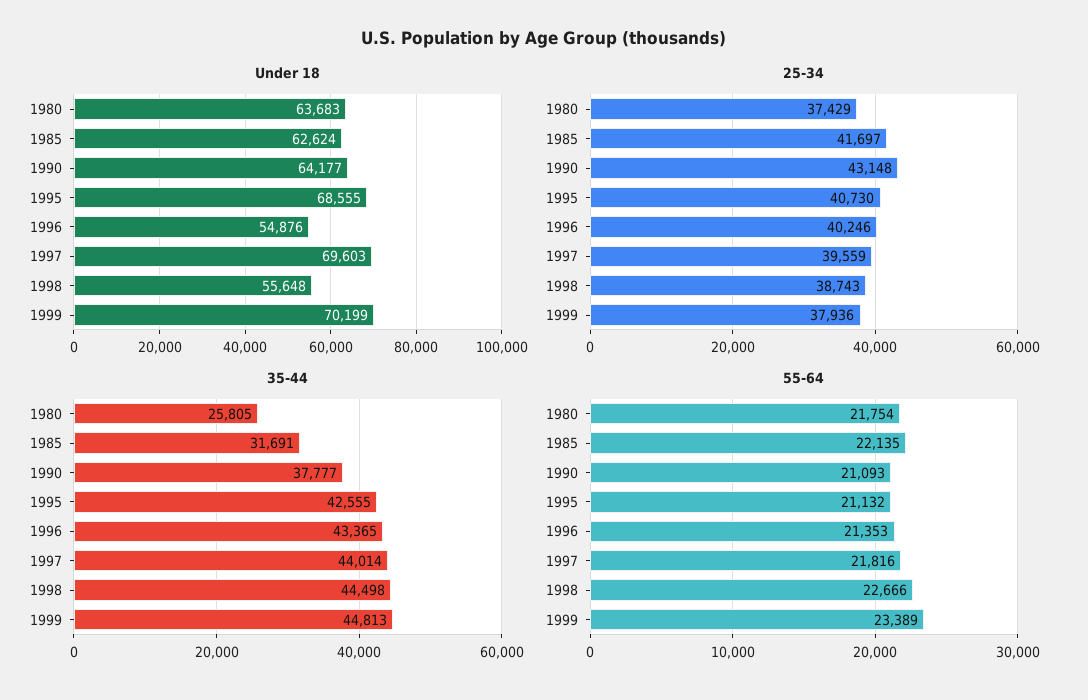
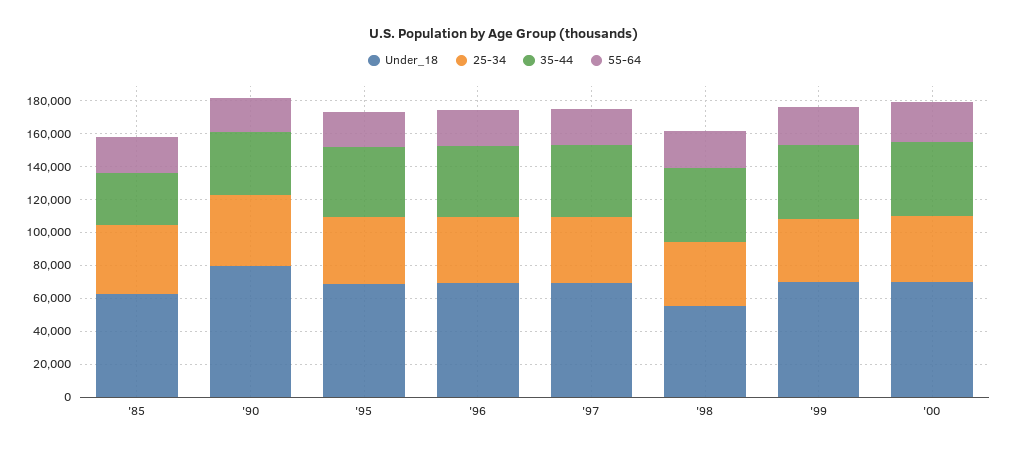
Under 18, 1980: 63683 -> none
Under 18, 1990: 64177 -> 80000
Under 18, 1996: 54876 -> 70000
25-34, 1980: 37429 -> none
35-44, 1980: 25805 -> none
55-64, 1980: 21754 -> none
Under 18, '00: none -> 70000
25-34, '00: none -> 40000
35-44, '00: none -> 45000
55-64, '00: none -> 25000

